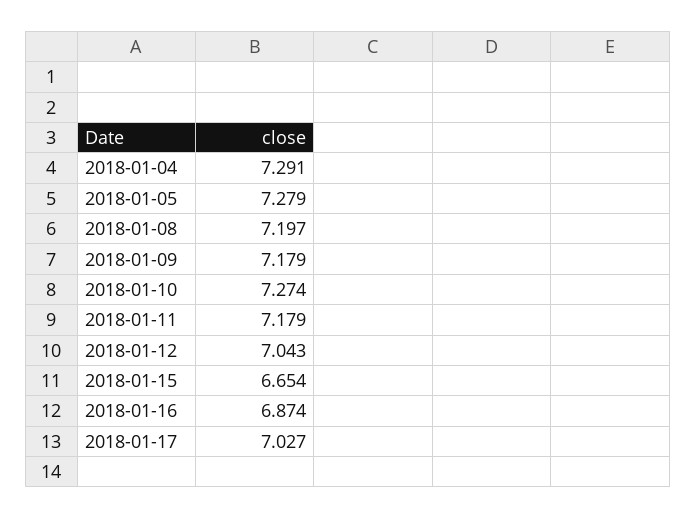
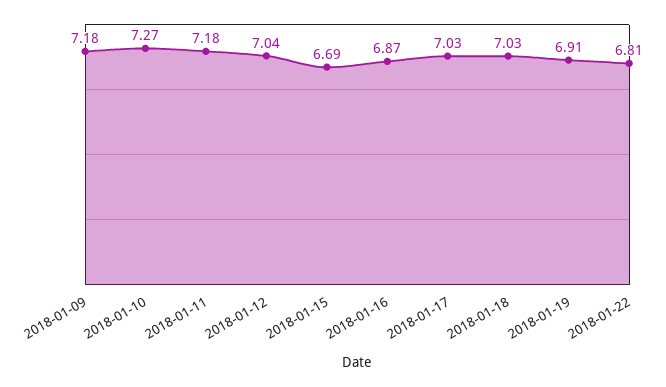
2018-01-04: 7.291 -> none
2018-01-05: 7.279 -> none
2018-01-08: 7.197 -> none
2018-01-15: 6.654 -> 6.69
2018-01-18: none -> 7.03
2018-01-19: none -> 6.91
2018-01-22: none -> 6.81

